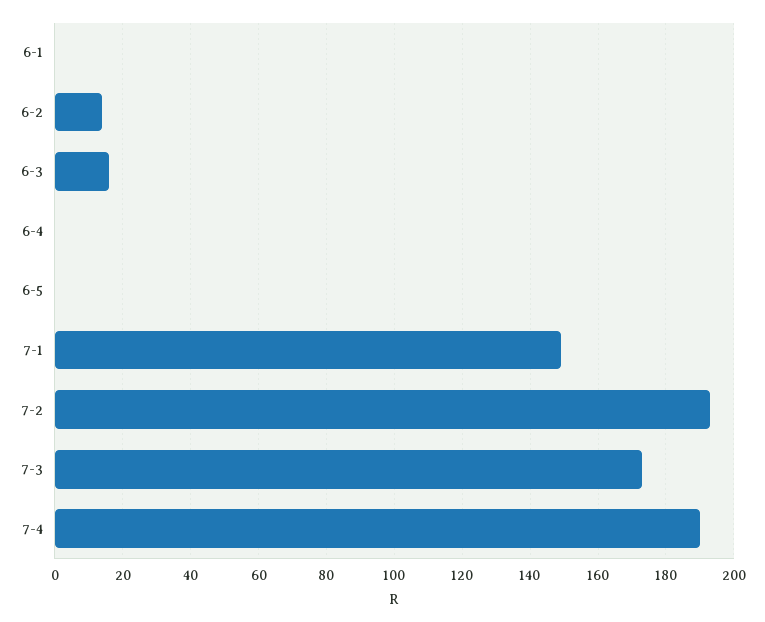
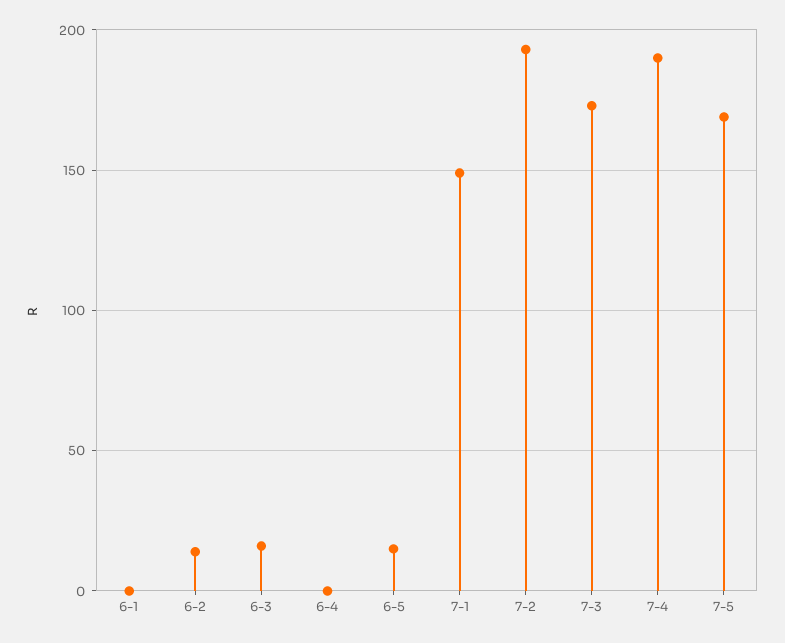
6-5: 0 -> 15
7-5: none -> 170

